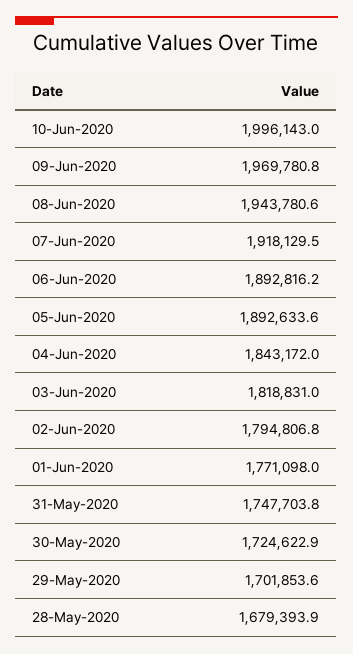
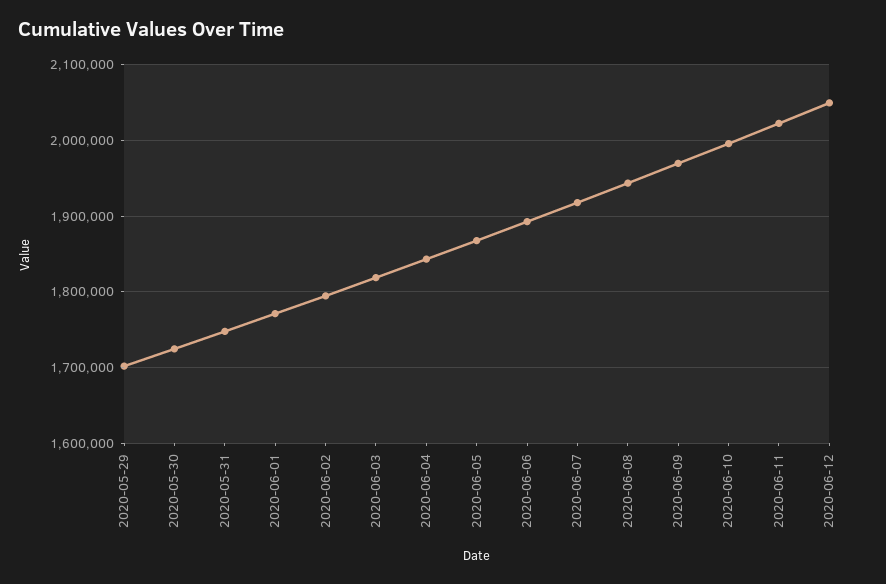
05-Jun-2020: 1892633.6 -> 1870000
28-May-2020: 1679393.9 -> none
2020-06-11: none -> 2020000
2020-06-12: none -> 2050000

